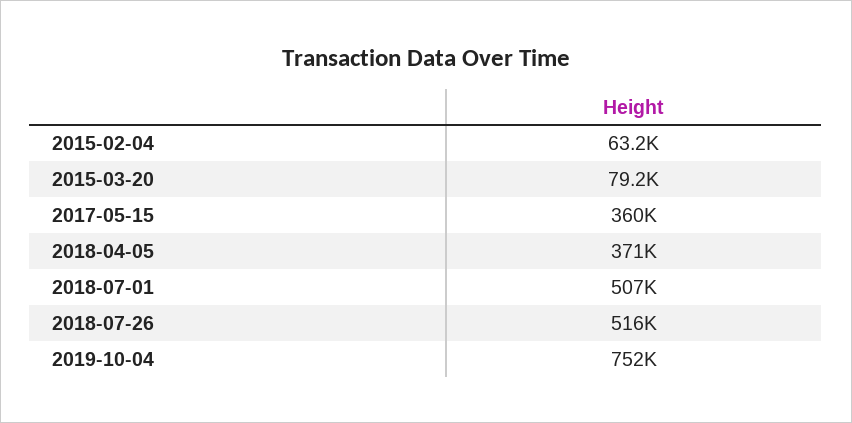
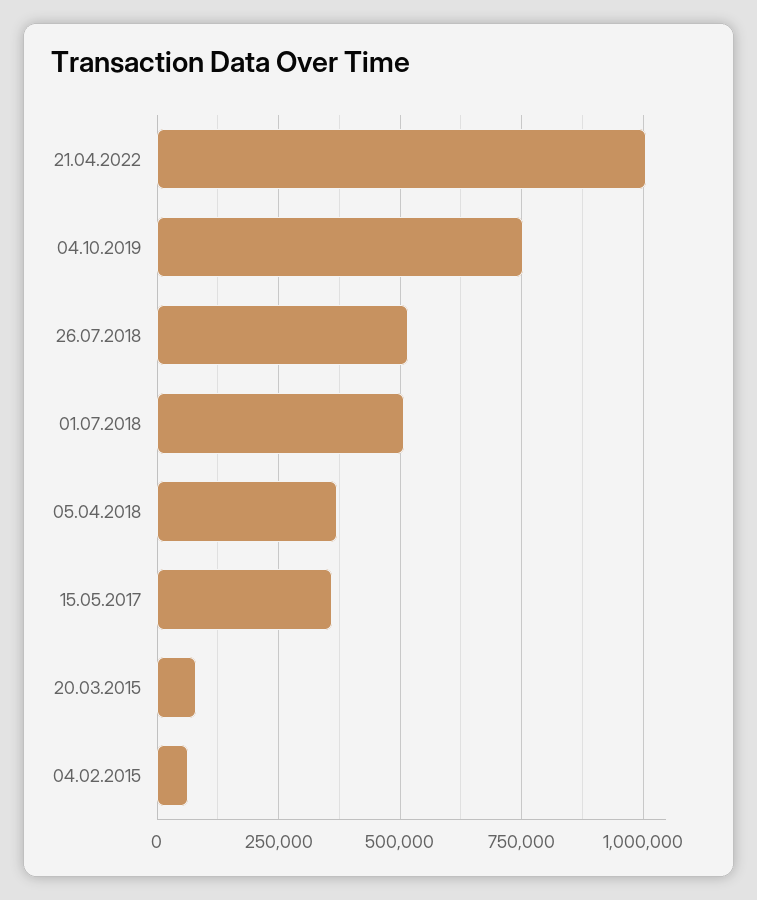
21.04.2022: none -> 1000000

